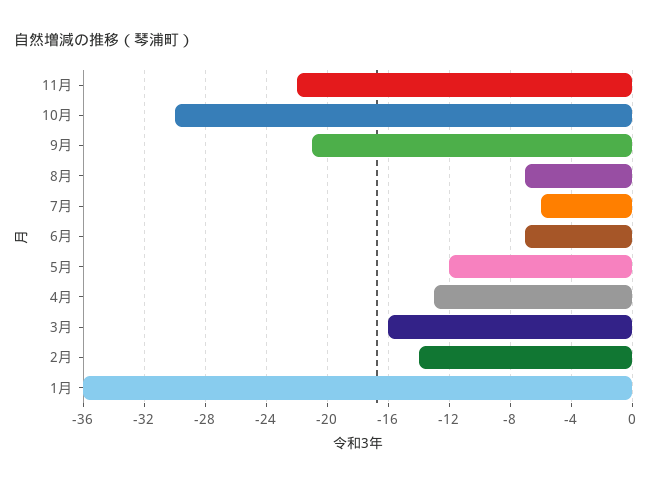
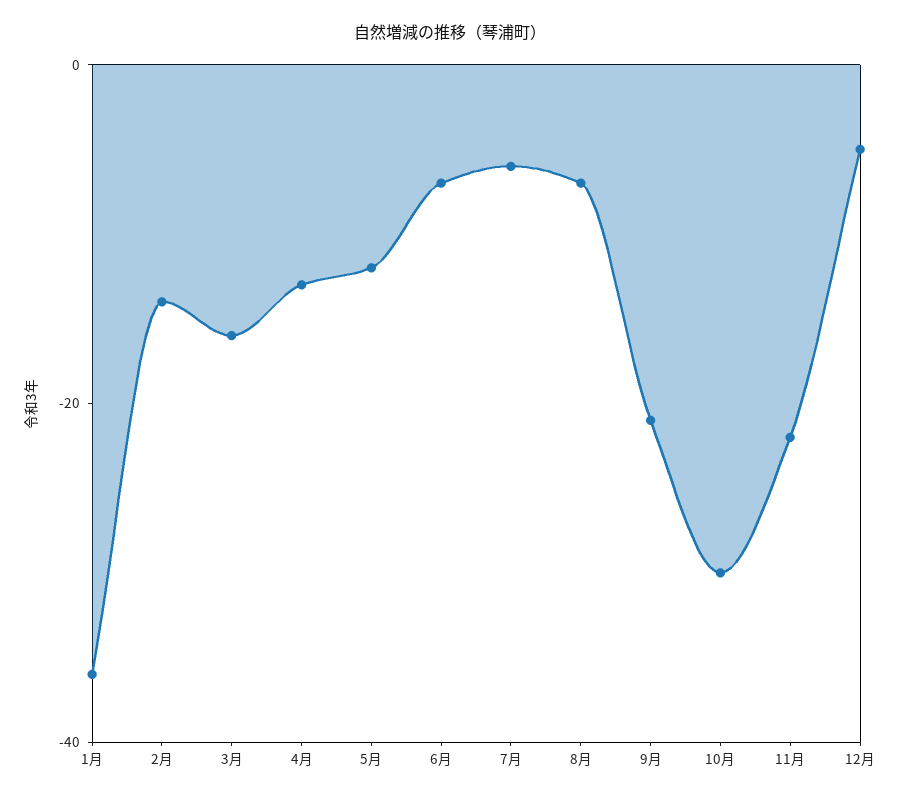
12月: none -> -5

